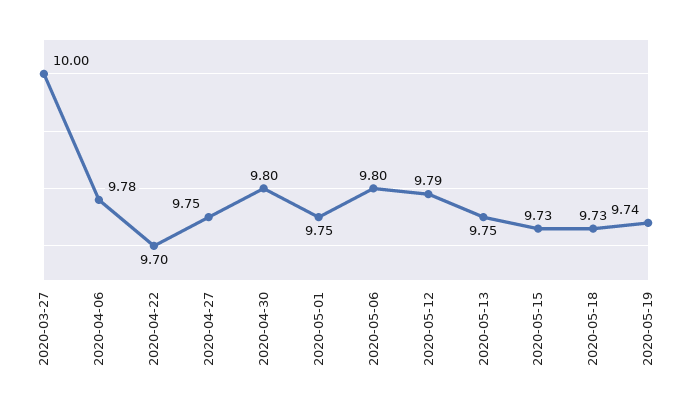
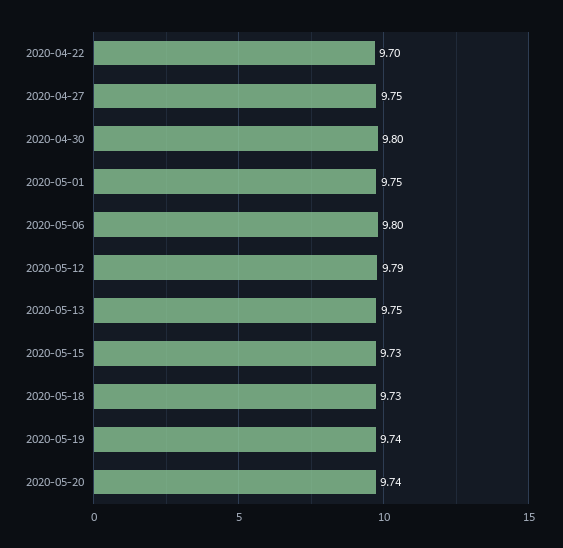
2020-03-27: 10 -> none
2020-04-06: 9.78 -> none
2020-05-20: none -> 9.74

